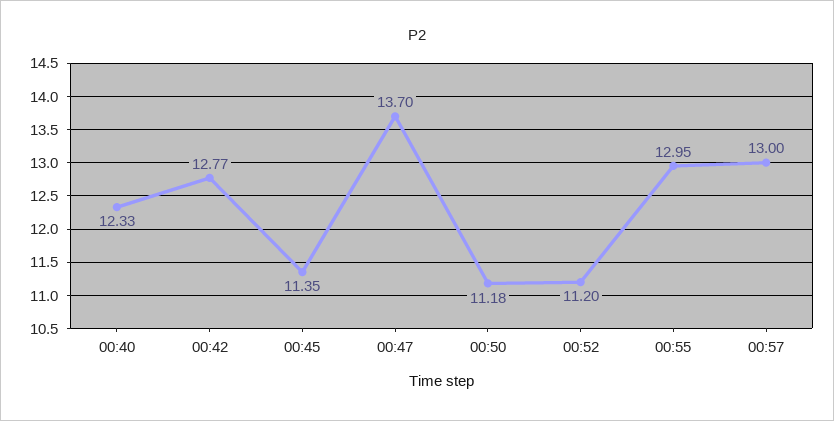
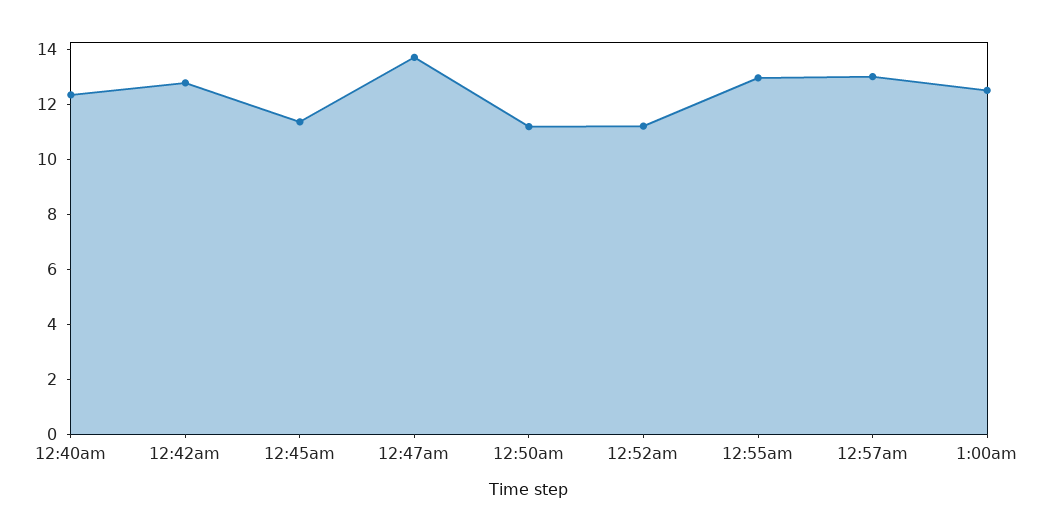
1:00am: none -> 12.5

